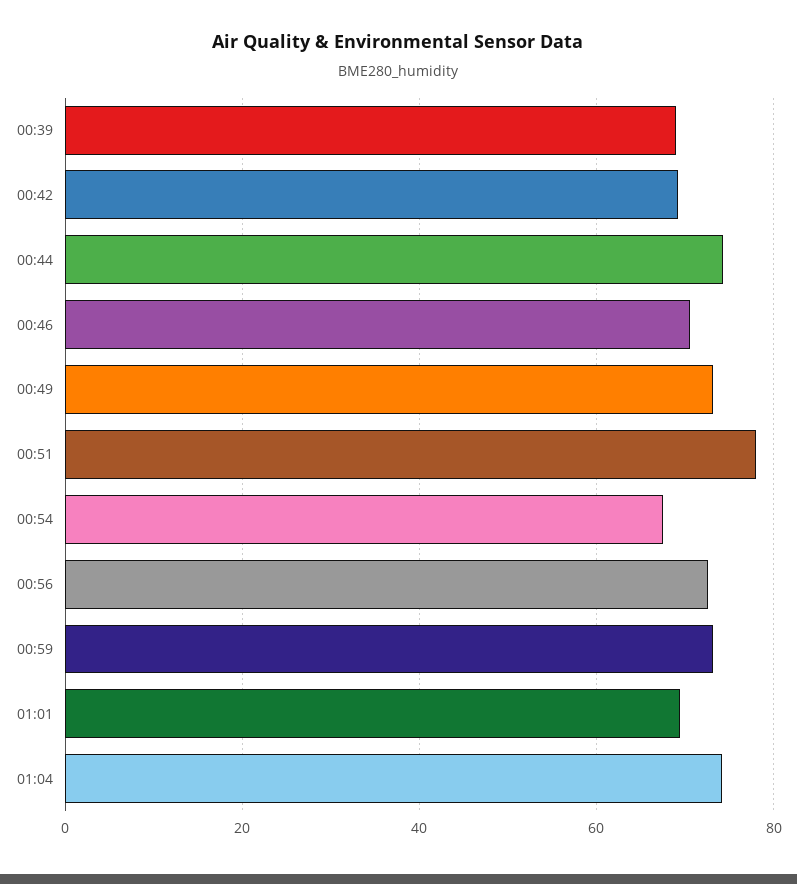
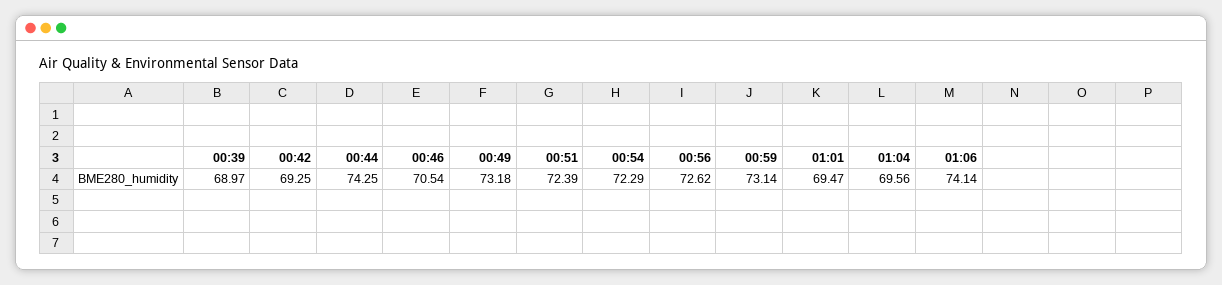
00:51: 78 -> 72.39
00:54: 68 -> 72.29
01:04: 74 -> 69.56
01:06: none -> 74.14

